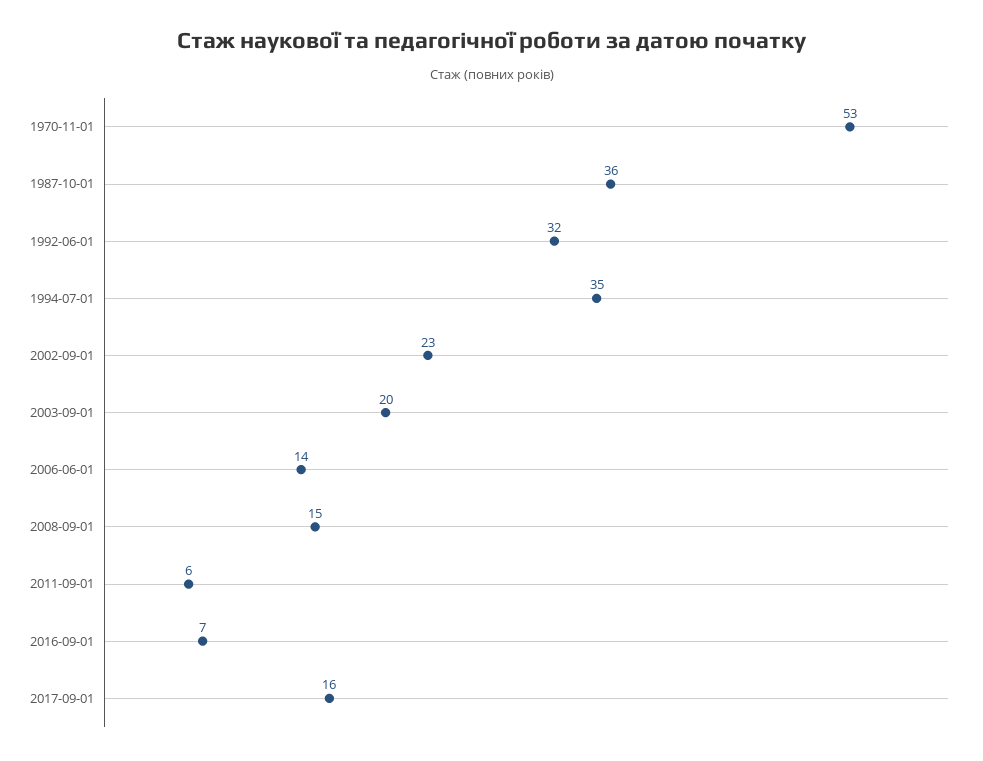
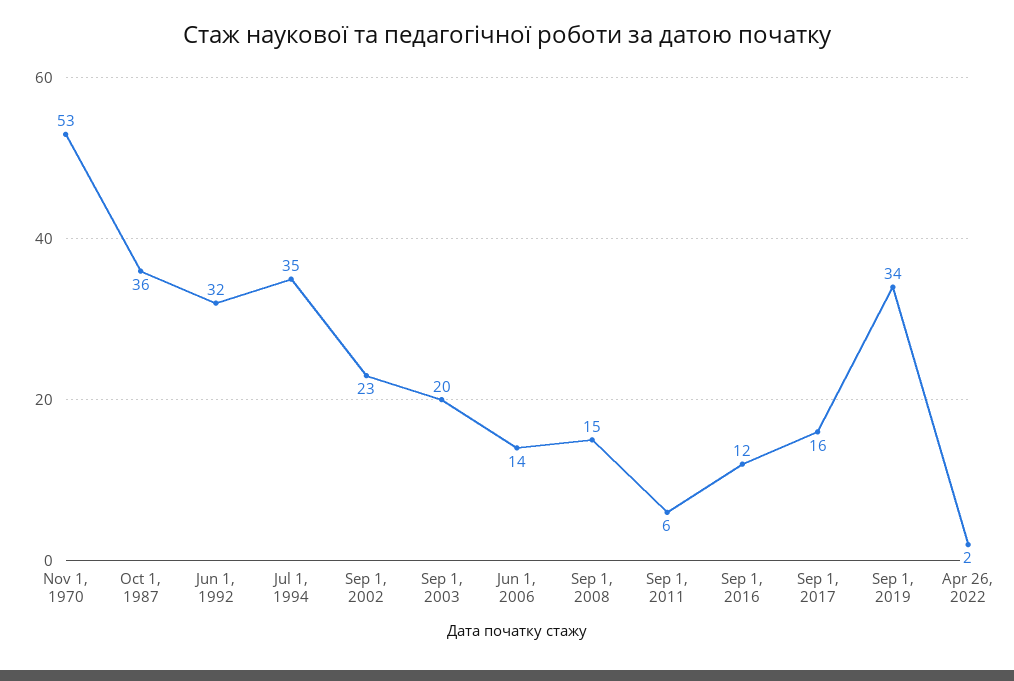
2016-09-01: 7 -> 12
Sep 1, 2019: none -> 34
Apr 26, 2022: none -> 2

